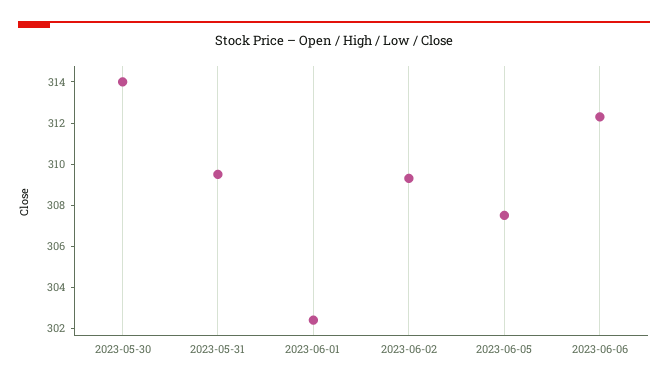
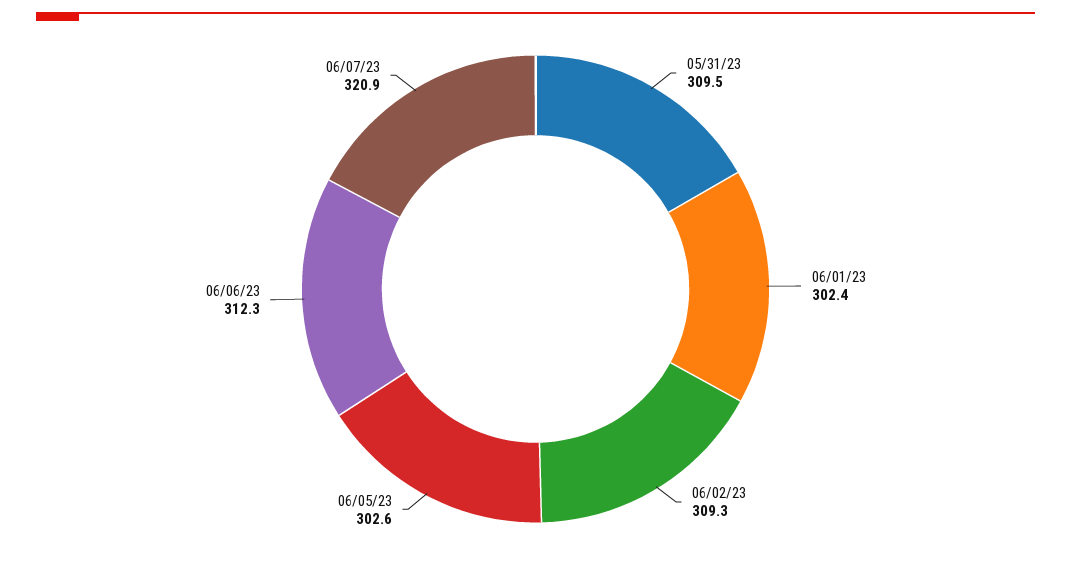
2023-05-30: 314 -> none
2023-06-05: 307.5 -> 302.6
06/07/23: none -> 320.9

